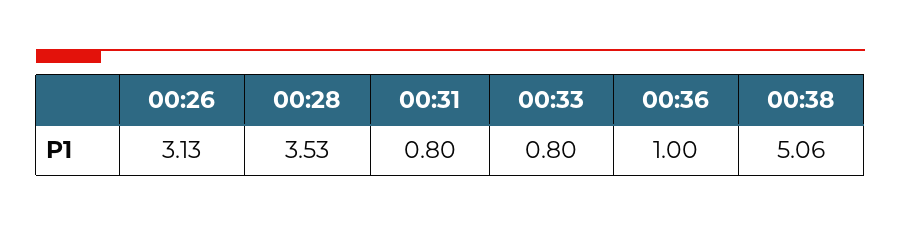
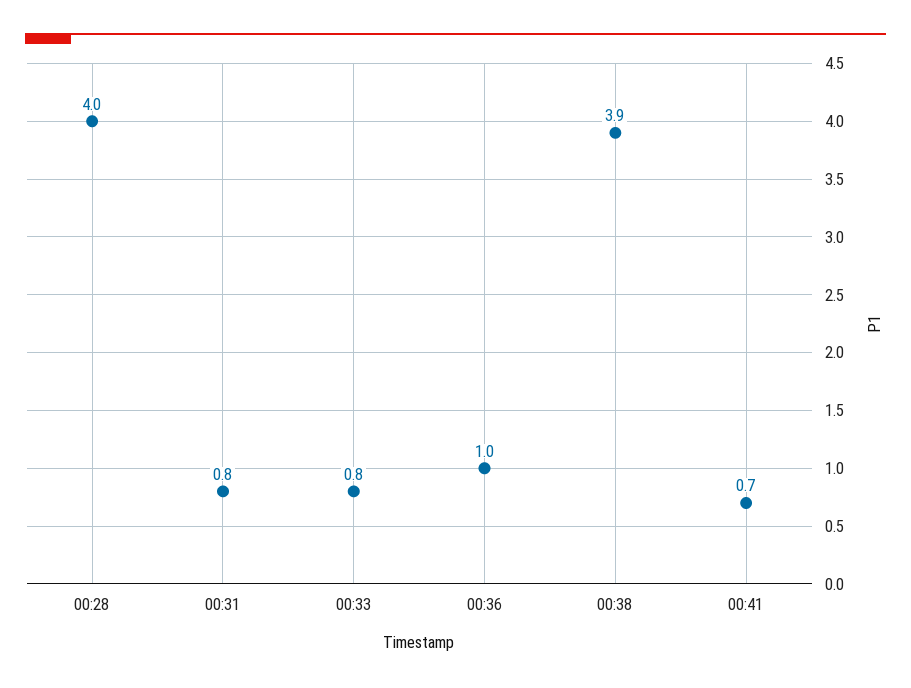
00:26: 3.13 -> none
00:28: 3.53 -> 4
00:38: 5.06 -> 3.9
00:41: none -> 0.7

